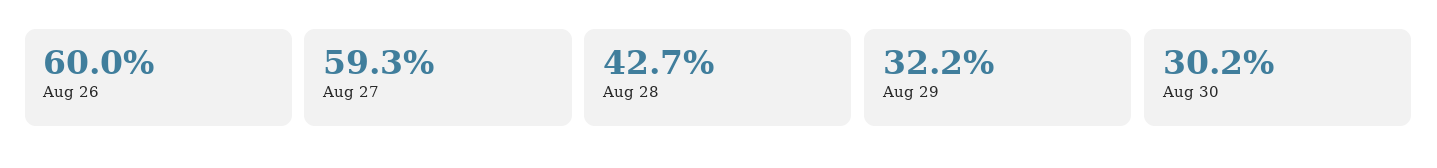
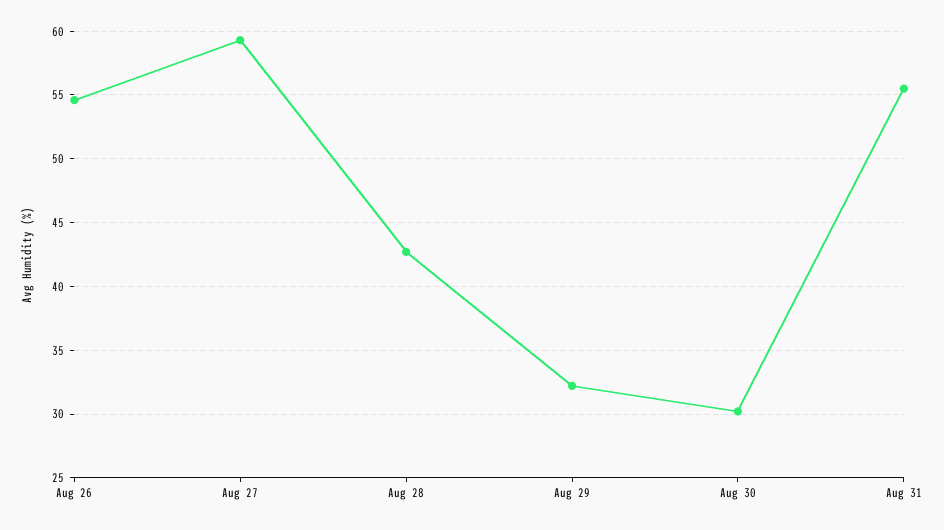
Aug 26: 60 -> 54.5
Aug 31: none -> 55.5

